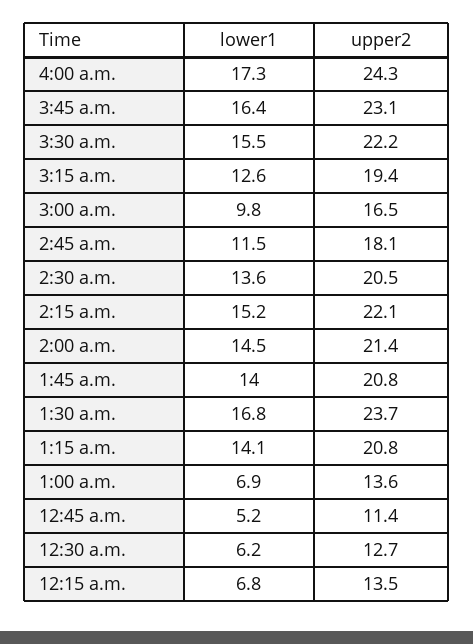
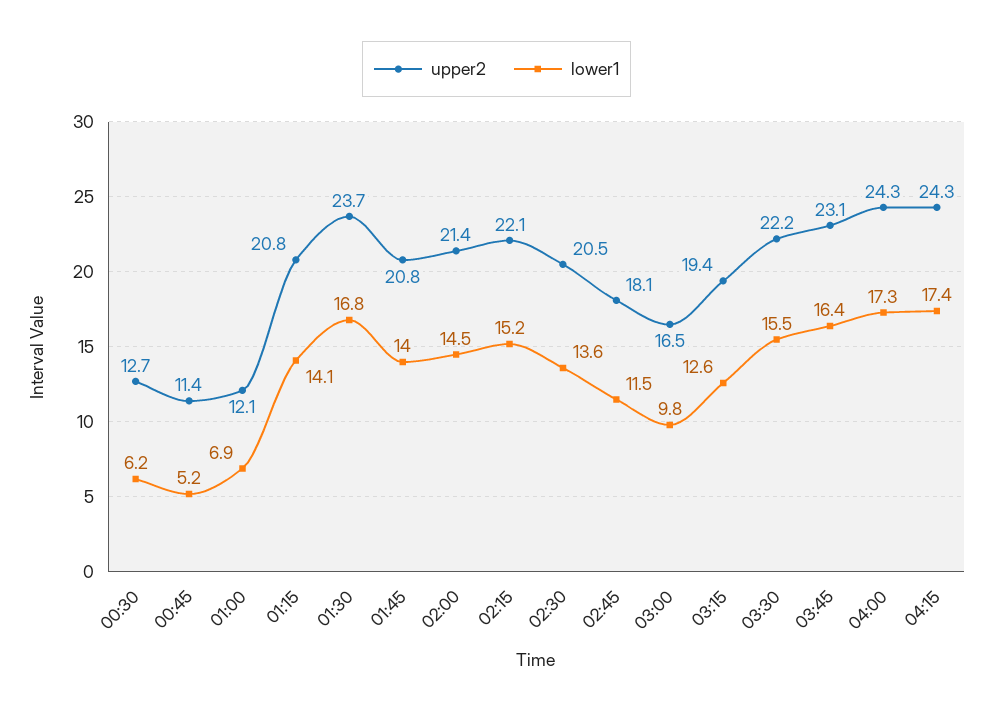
upper2, 1:00 a.m.: 13.6 -> 12.1
lower1, 12:15 a.m.: 6.8 -> none
upper2, 12:15 a.m.: 13.5 -> none
upper2, 04:15: none -> 24.3
lower1, 04:15: none -> 17.4

